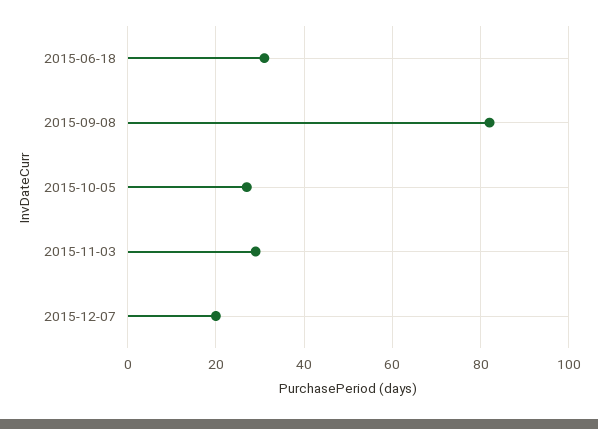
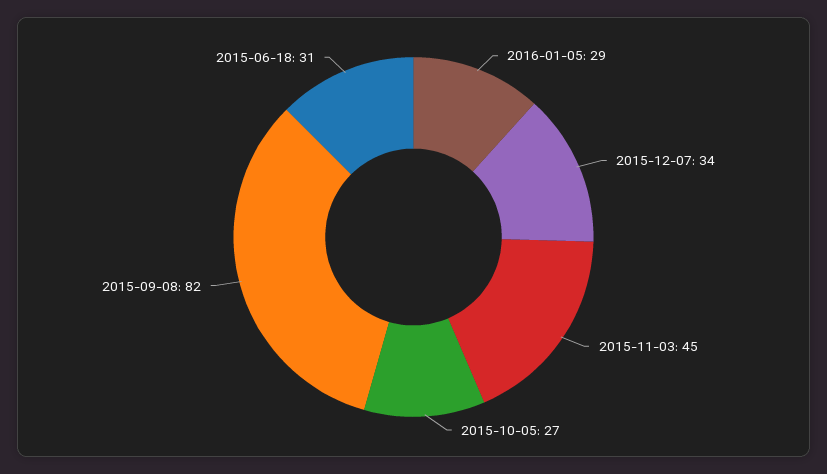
2015-11-03: 30 -> 45
2015-12-07: 20 -> 34
2016-01-05: none -> 29

